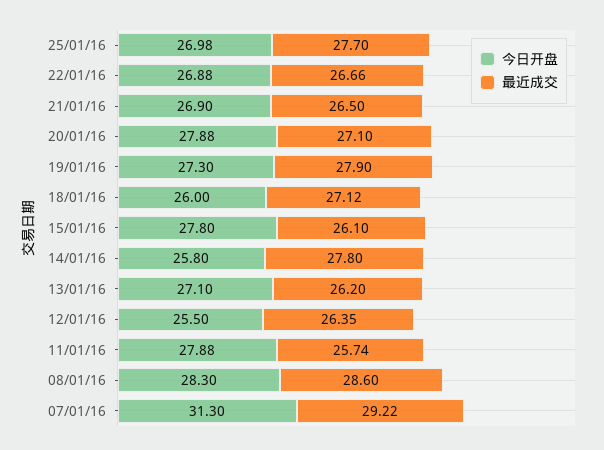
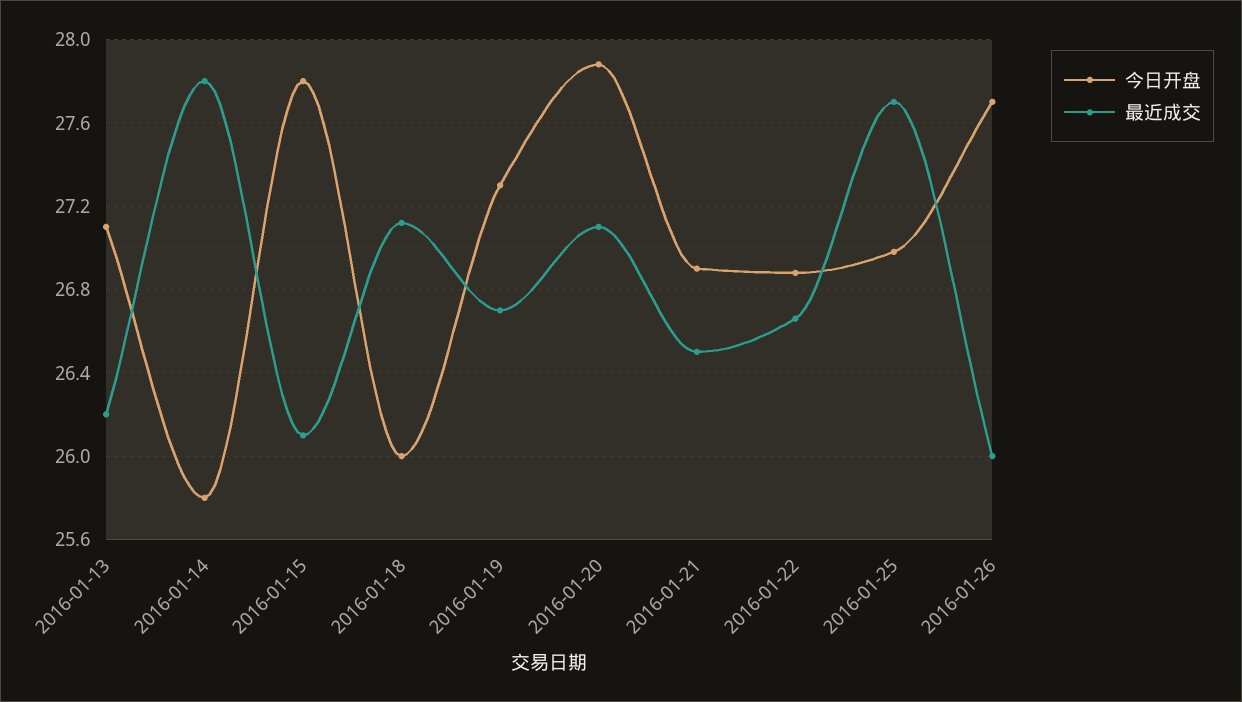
最近成交, 19/01/16: 27.9 -> 26.7
今日开盘, 12/01/16: 25.5 -> none
最近成交, 12/01/16: 26.35 -> none
今日开盘, 11/01/16: 27.88 -> none
最近成交, 11/01/16: 25.74 -> none
今日开盘, 08/01/16: 28.3 -> none
最近成交, 08/01/16: 28.6 -> none
今日开盘, 07/01/16: 31.3 -> none
最近成交, 07/01/16: 29.22 -> none
今日开盘, 2016-01-26: none -> 27.7
最近成交, 2016-01-26: none -> 26

